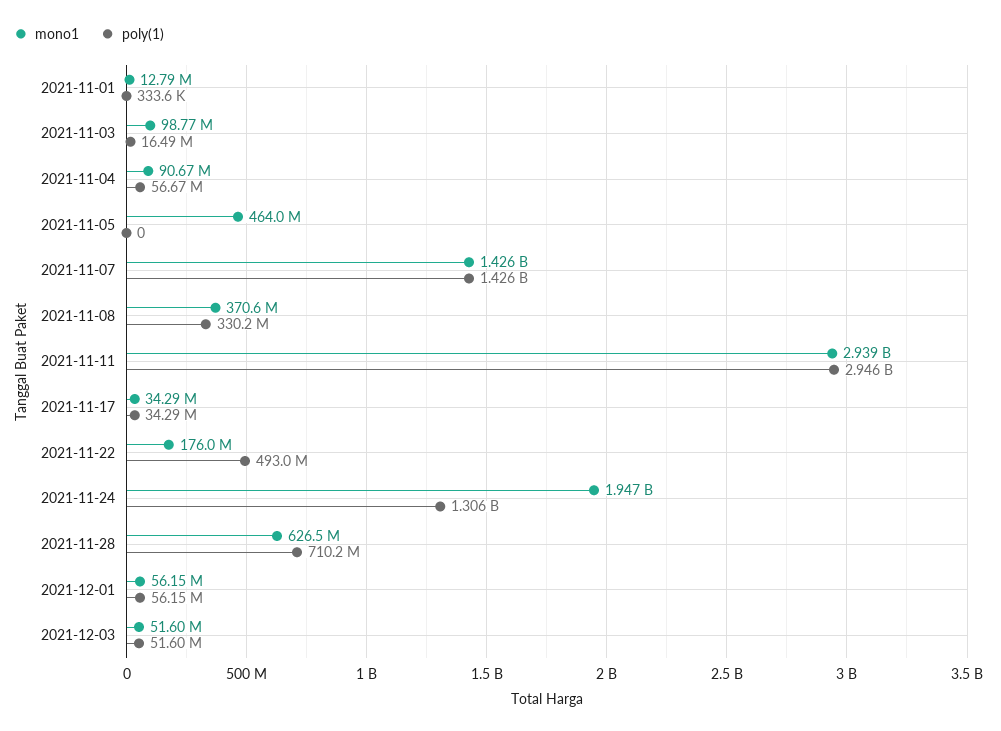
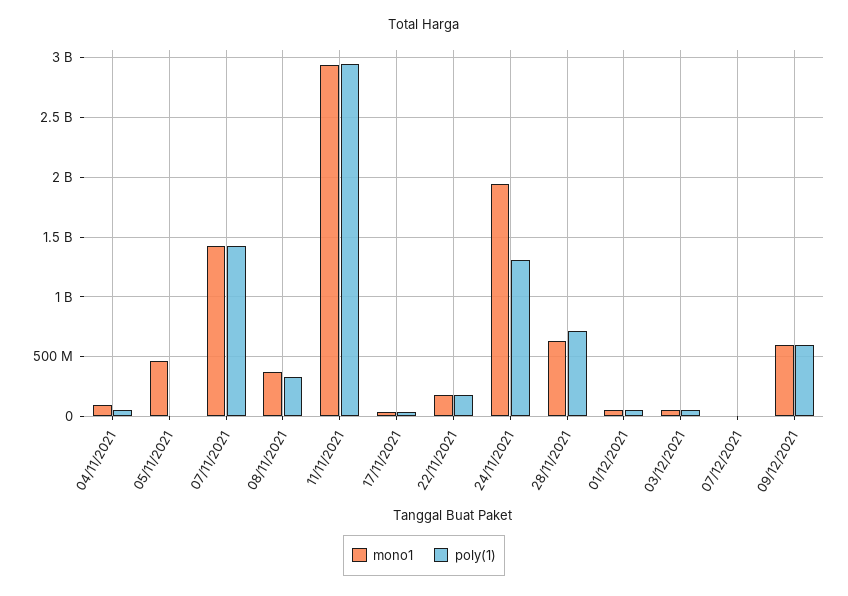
mono1, 2021-11-01: 12790000 -> none
poly(1), 2021-11-01: 333600 -> none
mono1, 2021-11-03: 98770000 -> none
poly(1), 2021-11-03: 16490000 -> none
poly(1), 2021-11-22: 493000000 -> 200000000
mono1, 07/12/2021: none -> 0
poly(1), 07/12/2021: none -> 0
mono1, 09/12/2021: none -> 600000000
poly(1), 09/12/2021: none -> 600000000

